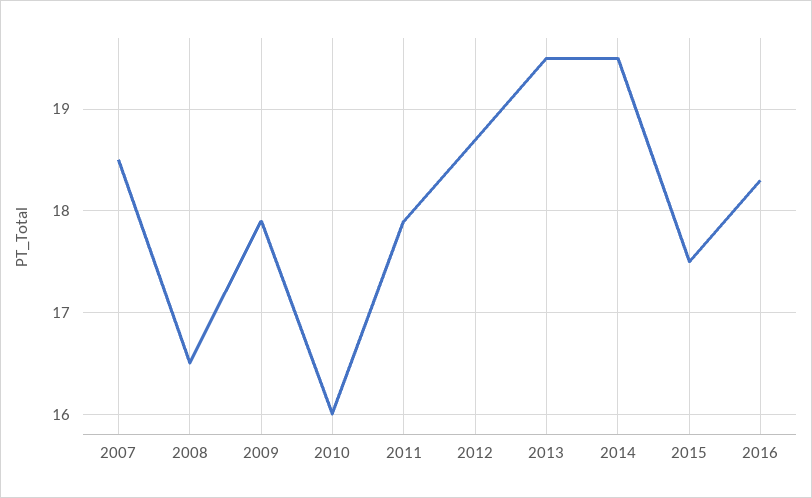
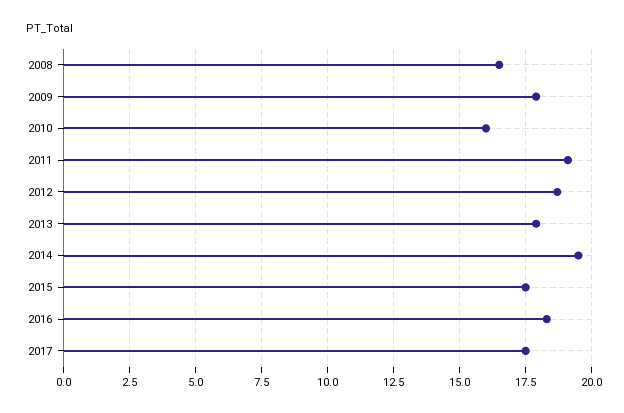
2007: 18.5 -> none
2011: 17.9 -> 19
2013: 19.5 -> 18
2017: none -> 17.5

